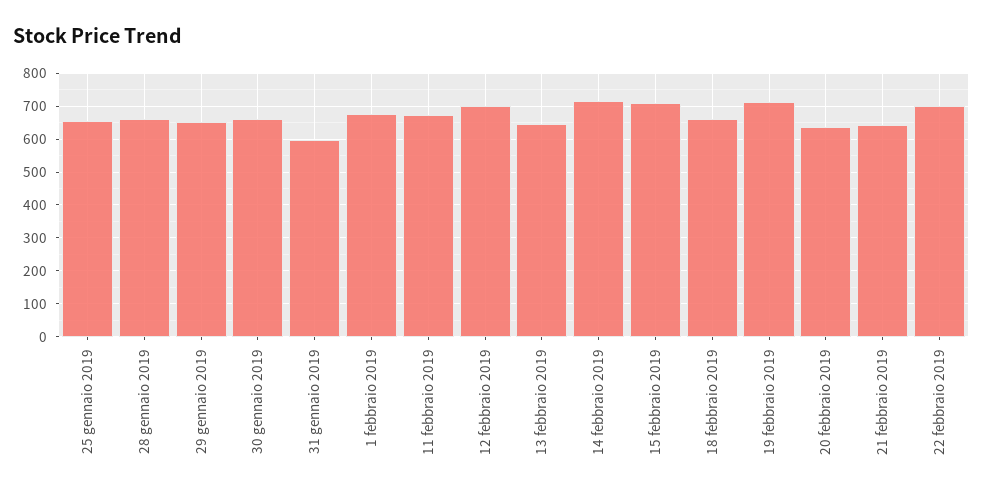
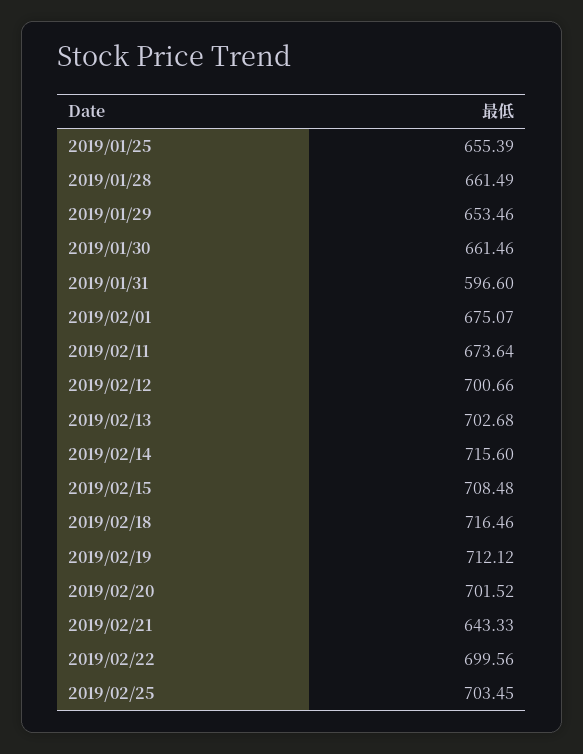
13 febbraio 2019: 640 -> 702.68
18 febbraio 2019: 660 -> 716.46
20 febbraio 2019: 640 -> 701.52
2019/02/25: none -> 703.45

